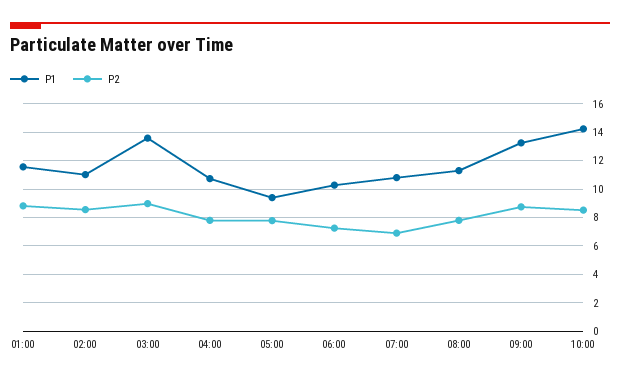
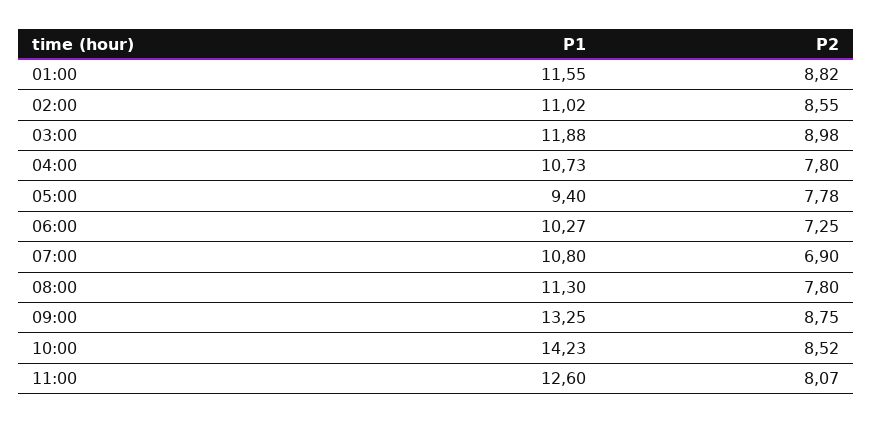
P1, 03:00: 13.5 -> 11.88
P1, 11:00: none -> 12.6
P2, 11:00: none -> 8.07

